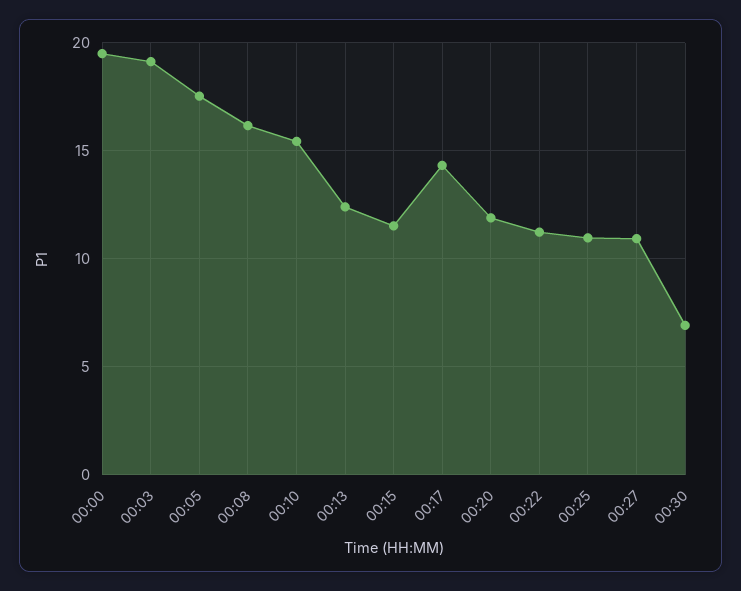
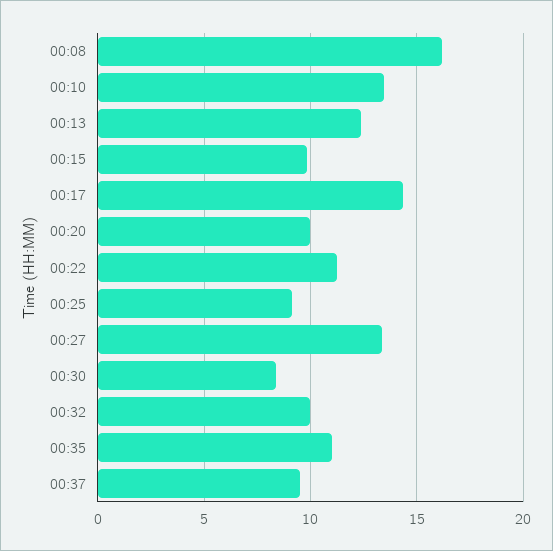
00:00: 19.5 -> none
00:03: 19 -> none
00:05: 17.5 -> none
00:10: 15.5 -> 13.5
00:15: 11.5 -> 10
00:20: 12 -> 10
00:25: 11 -> 9
00:27: 11 -> 13.5
00:30: 7 -> 8.5
00:32: none -> 10
00:35: none -> 11
00:37: none -> 9.5

